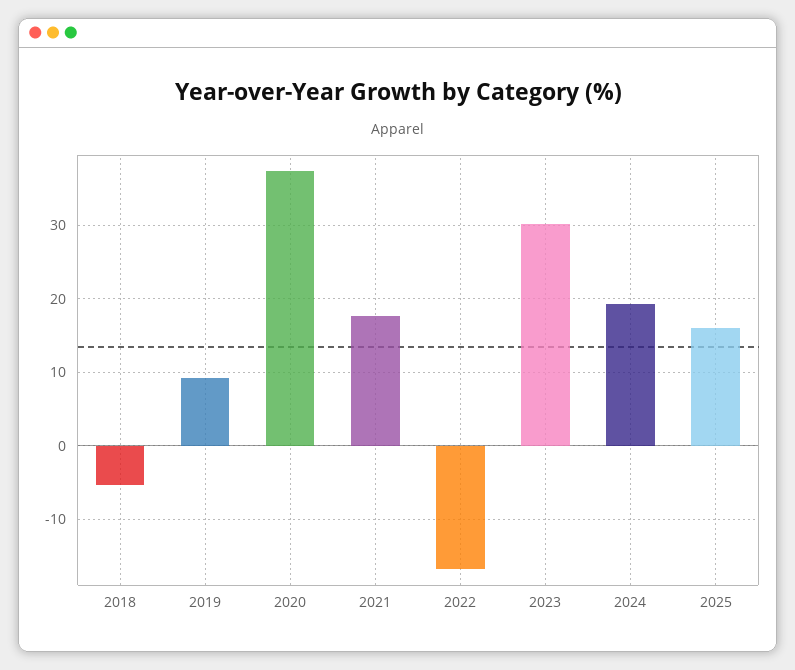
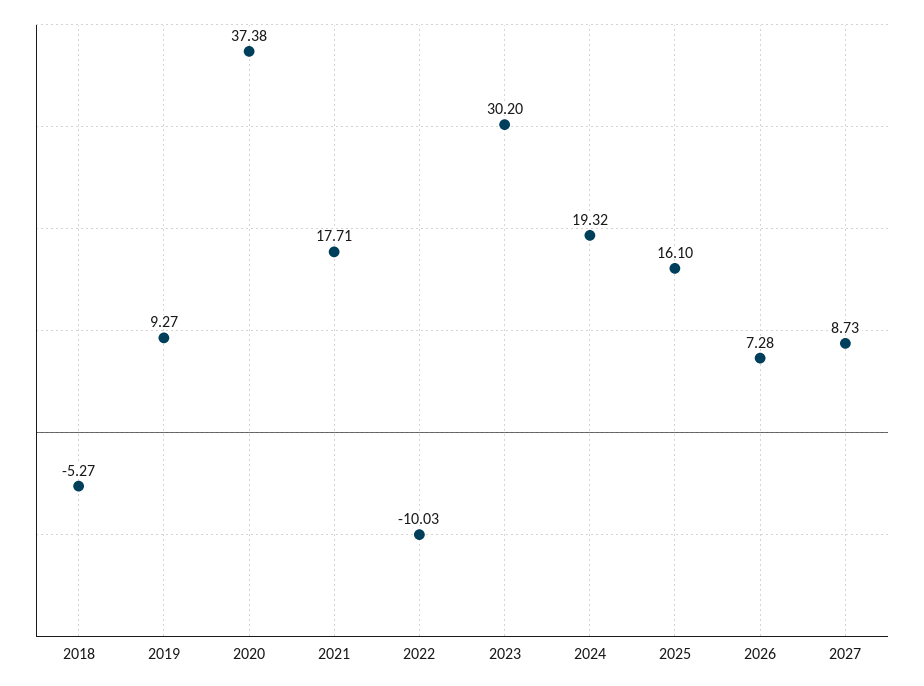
2022: -17 -> -10.03
2026: none -> 7.28
2027: none -> 8.73

